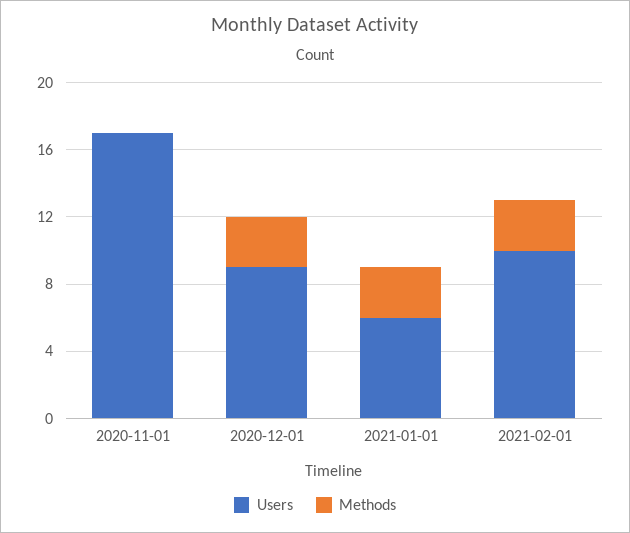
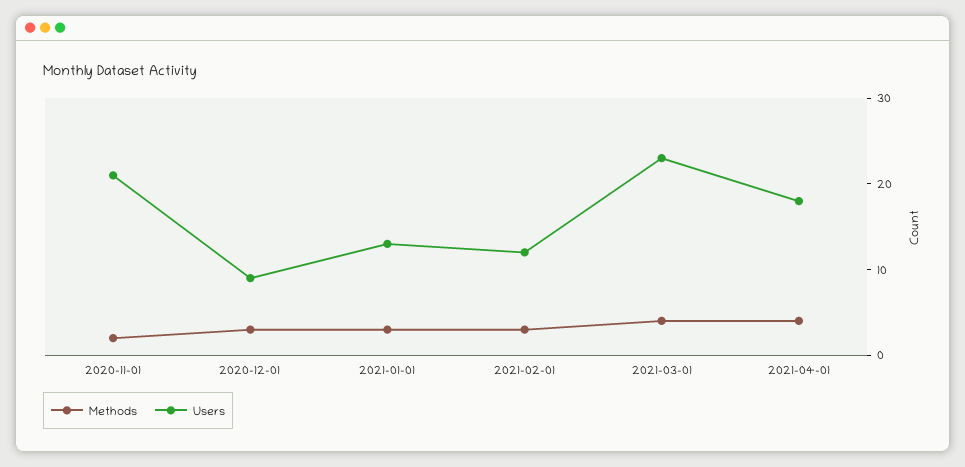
Users, 2020-11-01: 17 -> 21
Methods, 2020-11-01: 0 -> 2
Users, 2021-01-01: 6 -> 13
Users, 2021-02-01: 10 -> 12
Methods, 2021-03-01: none -> 4
Users, 2021-03-01: none -> 23
Methods, 2021-04-01: none -> 4
Users, 2021-04-01: none -> 18

